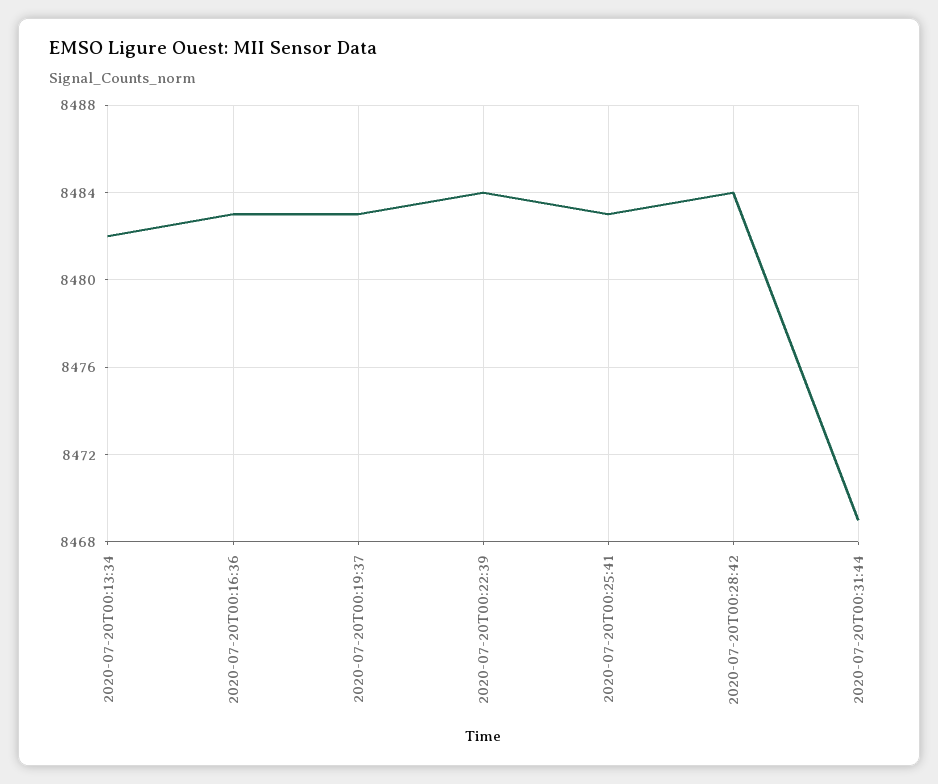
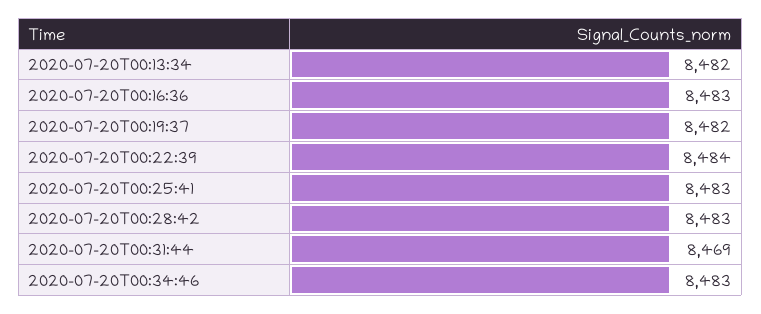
2020-07-20T00:19:37: 8483 -> 8482
2020-07-20T00:28:42: 8484 -> 8483
2020-07-20T00:34:46: none -> 8483

